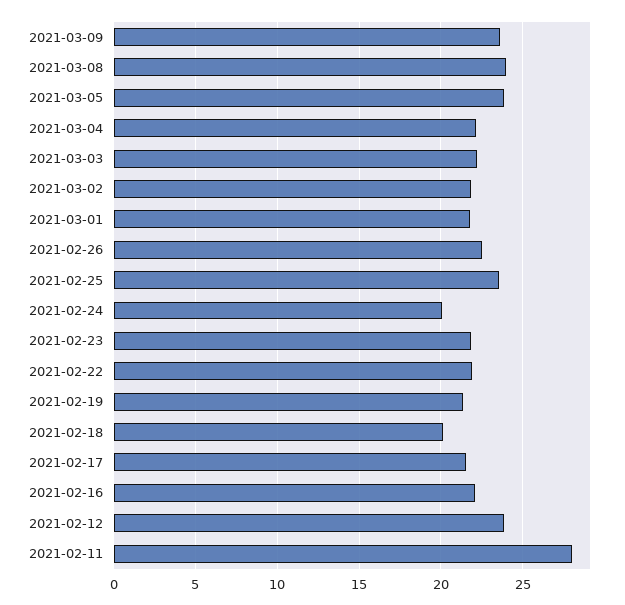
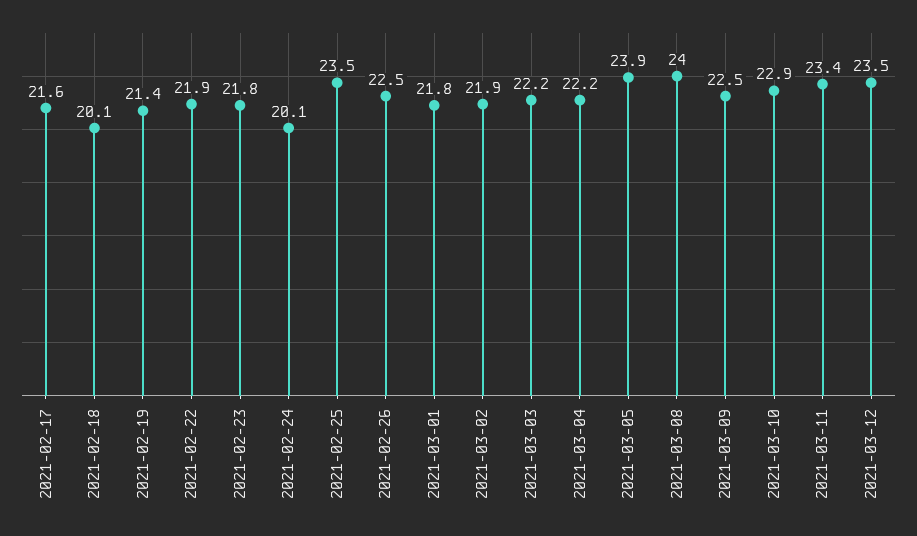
2021-03-09: 23.5 -> 22.5
2021-02-16: 22 -> none
2021-02-12: 24 -> none
2021-02-11: 28 -> none
2021-03-10: none -> 22.9
2021-03-11: none -> 23.4
2021-03-12: none -> 23.5

